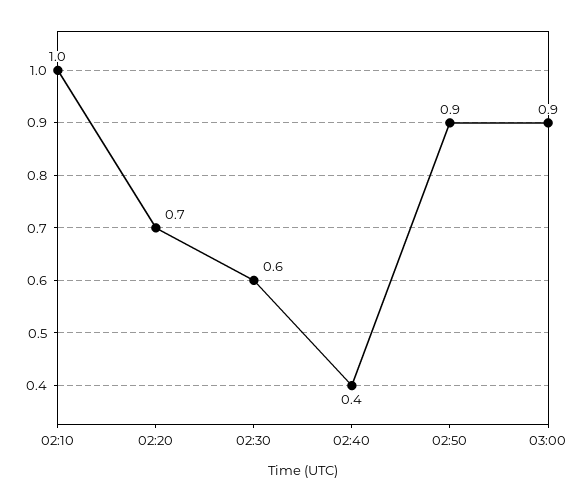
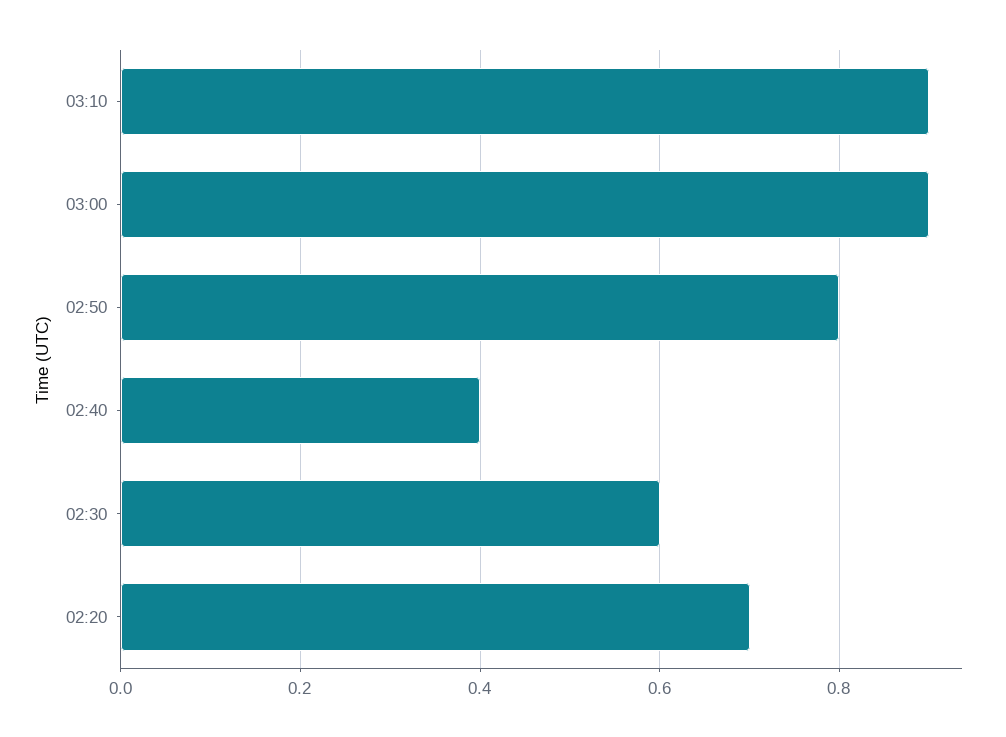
02:10: 1 -> none
02:50: 0.9 -> 0.8
03:10: none -> 0.9

